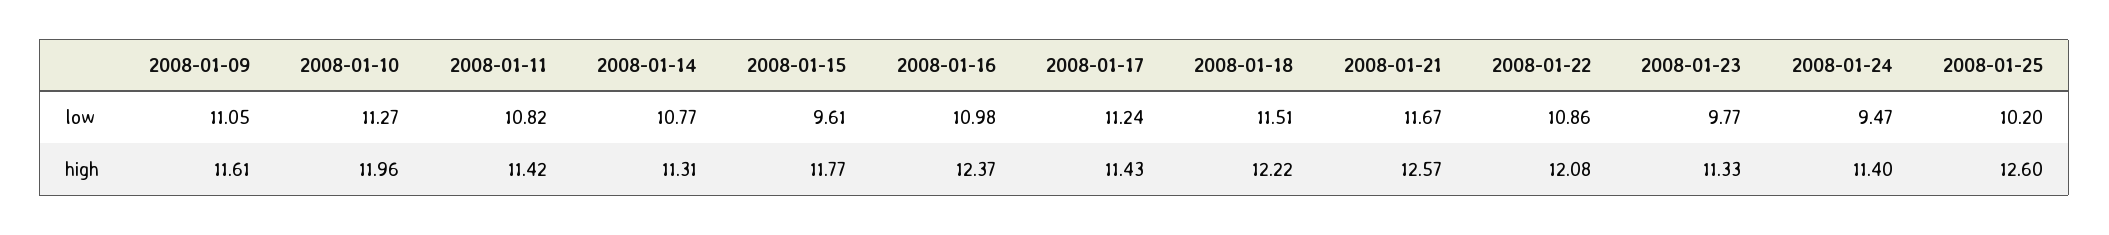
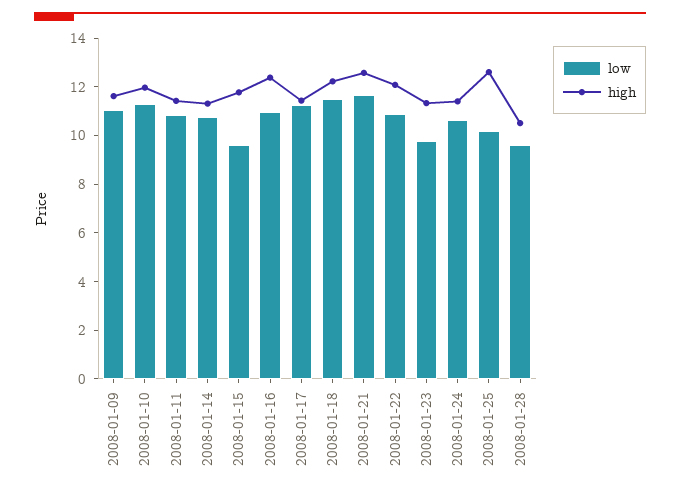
low, 2008-01-24: 9.47 -> 10.5
low, 2008-01-28: none -> 9.5
high, 2008-01-28: none -> 10.5

